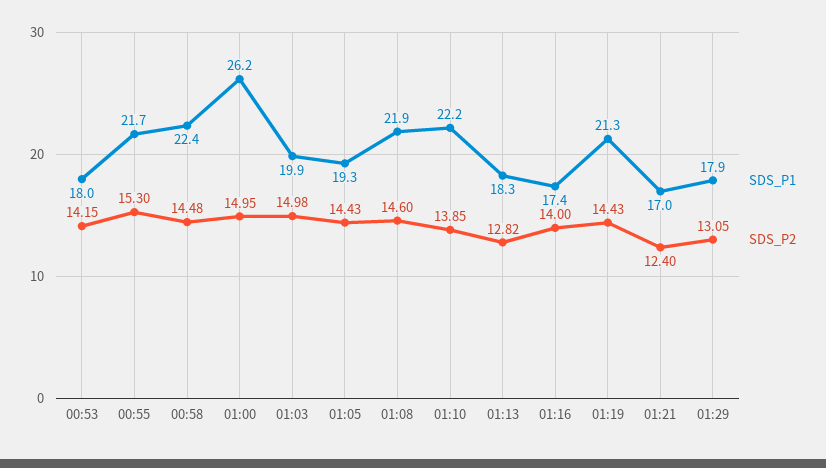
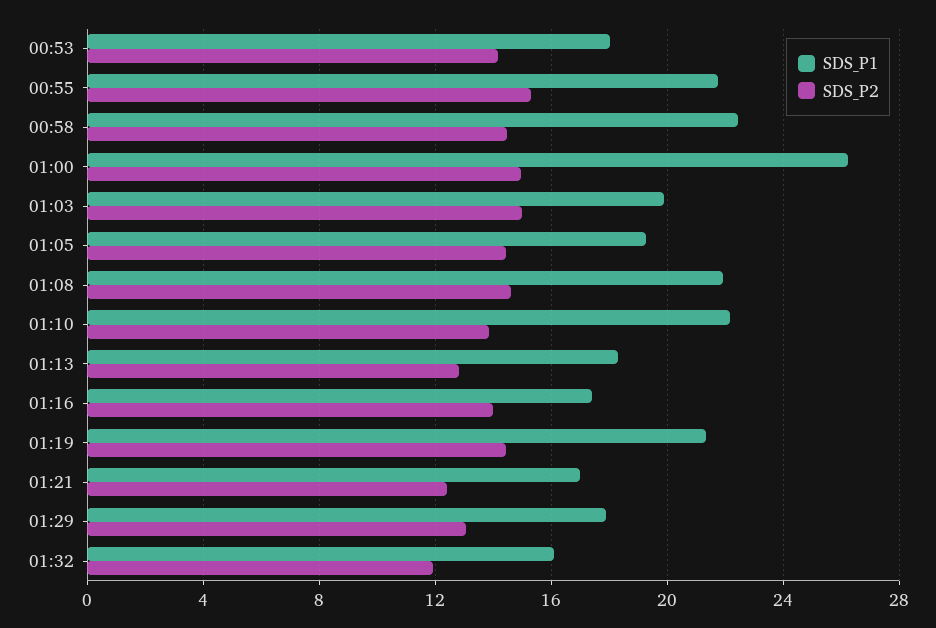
SDS_P1, 01:32: none -> 16
SDS_P2, 01:32: none -> 12

